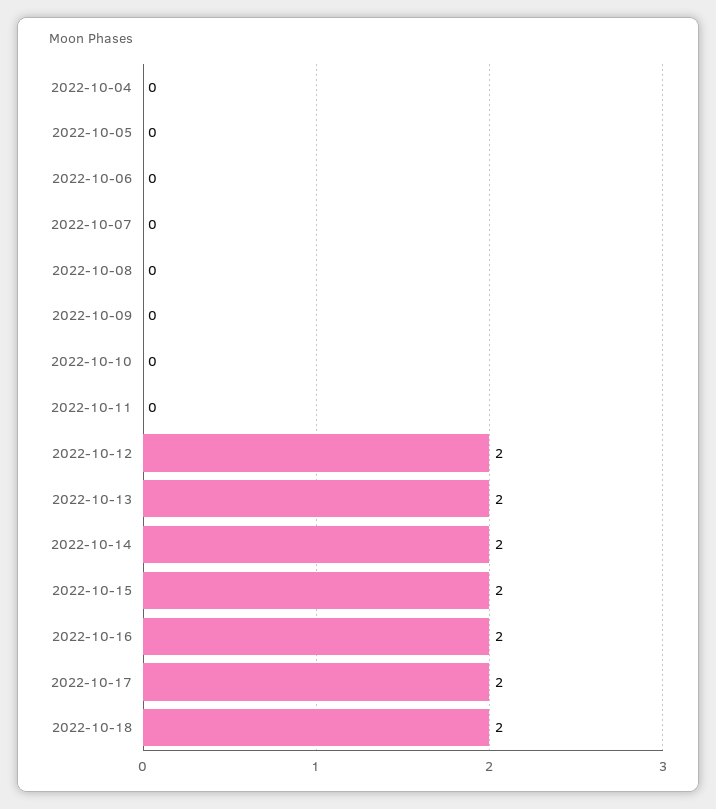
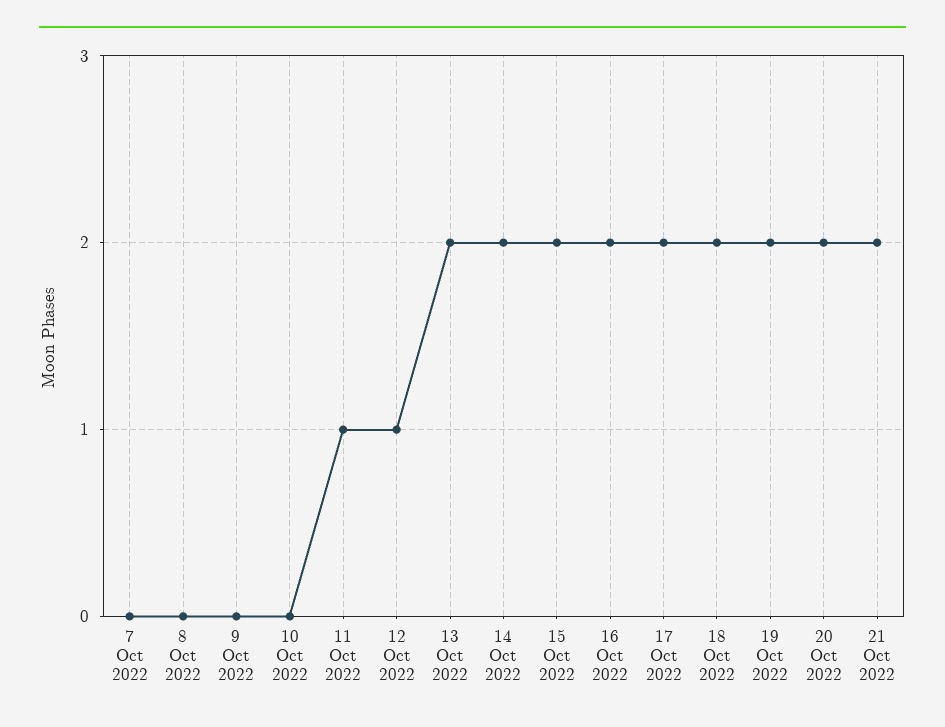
2022-10-04: 0 -> none
2022-10-05: 0 -> none
2022-10-06: 0 -> none
2022-10-11: 0 -> 1
2022-10-12: 2 -> 1
19 Oct 2022: none -> 2
20 Oct 2022: none -> 2
21 Oct 2022: none -> 2

